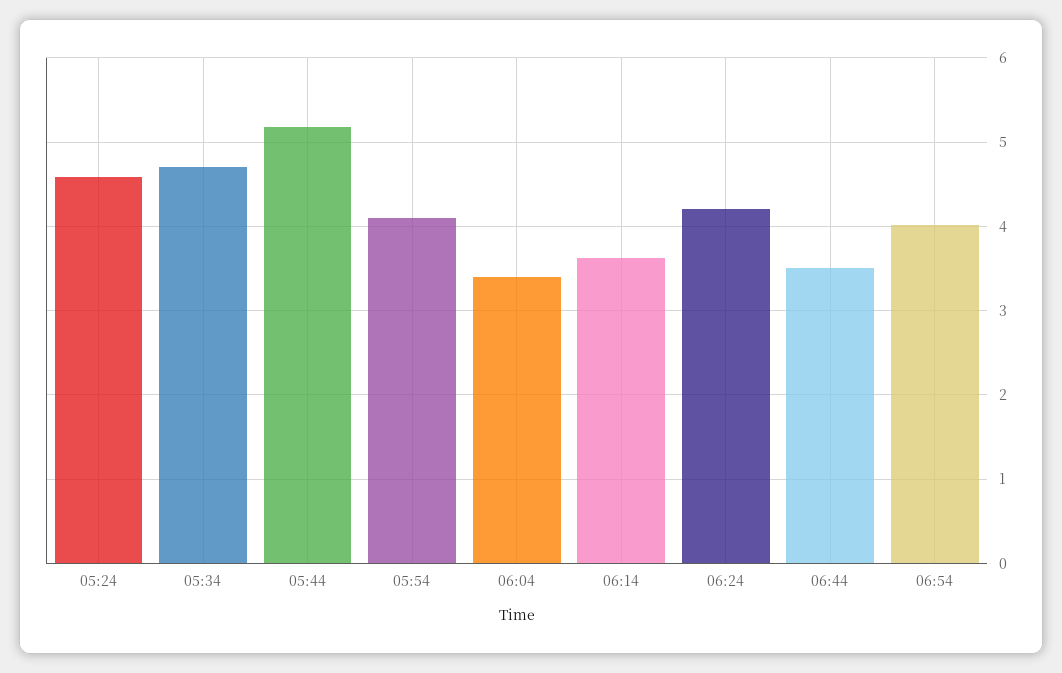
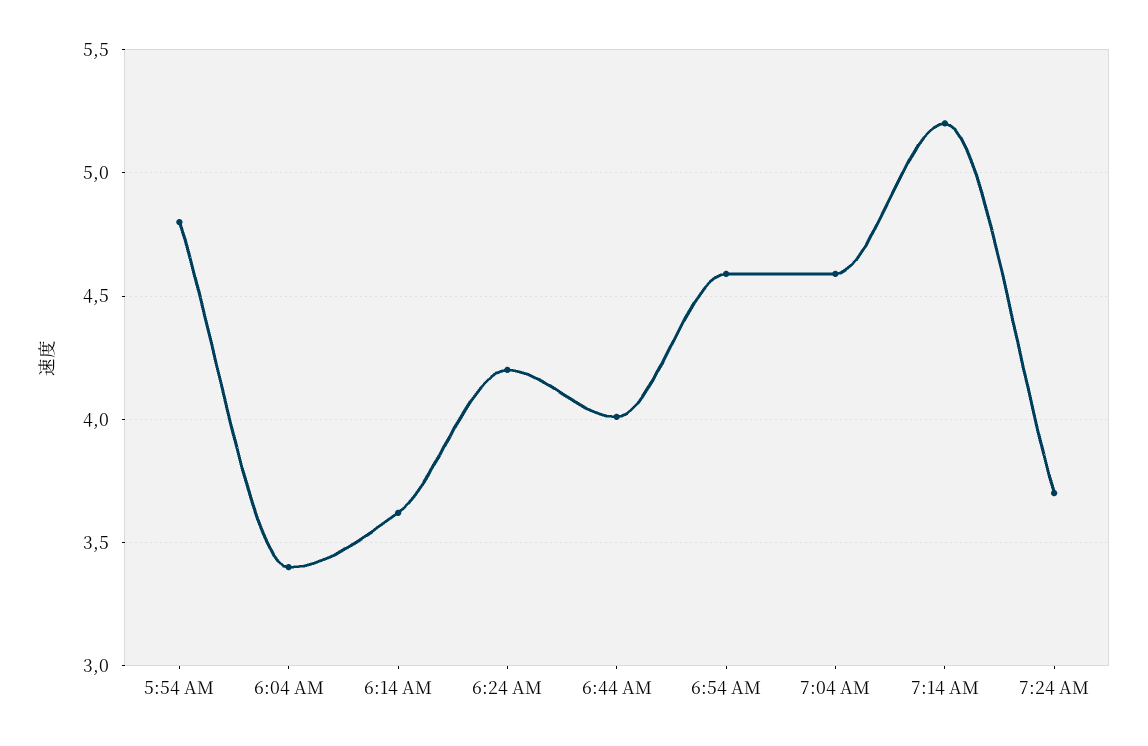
05:24: 4.6 -> none
05:34: 4.7 -> none
05:44: 5.2 -> none
05:54: 4.1 -> 4.8
06:44: 3.5 -> 4
06:54: 4 -> 4.6
7:04 AM: none -> 4.6
7:14 AM: none -> 5.2
7:24 AM: none -> 3.7

